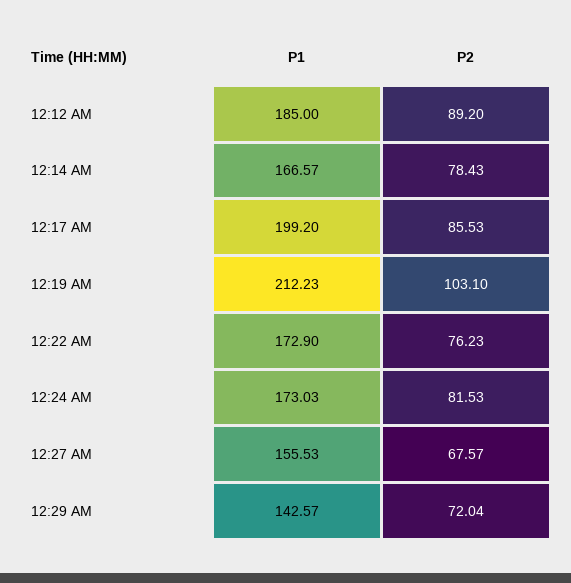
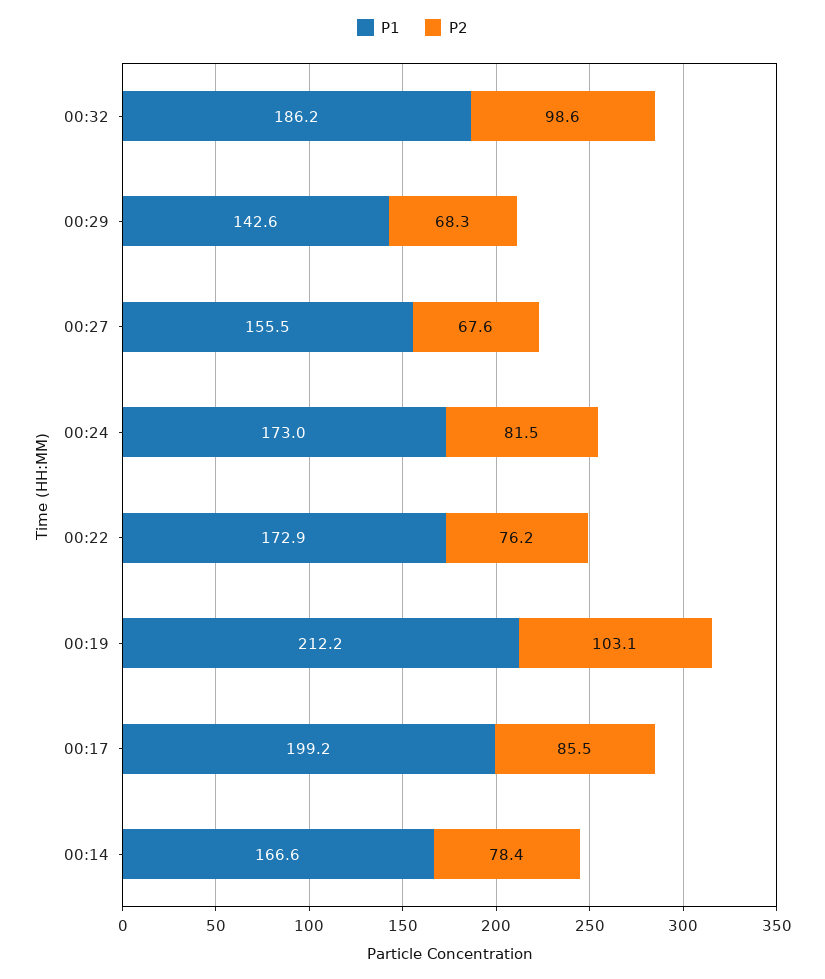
P1, 12:12 AM: 185 -> none
P2, 12:12 AM: 89.2 -> none
P2, 12:29 AM: 72.04 -> 68.3
P1, 00:32: none -> 186.2
P2, 00:32: none -> 98.6

